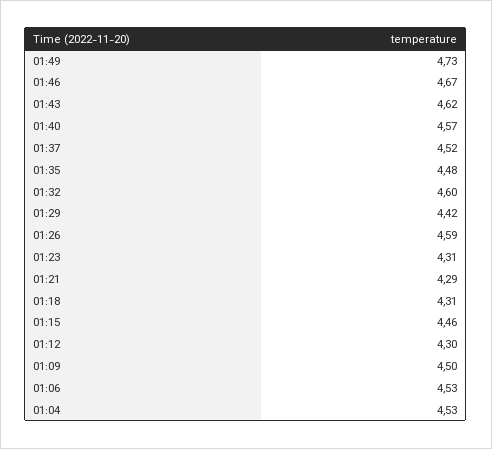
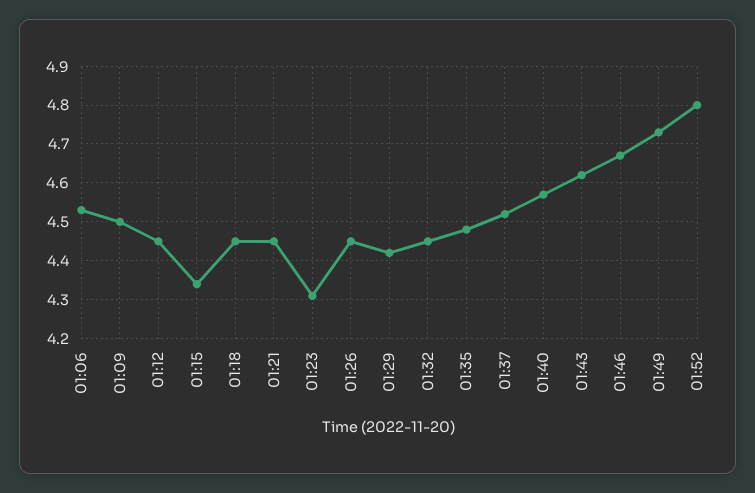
01:32: 4.6 -> 4.45
01:26: 4.59 -> 4.45
01:21: 4.29 -> 4.45
01:18: 4.31 -> 4.45
01:15: 4.46 -> 4.35
01:12: 4.3 -> 4.45
01:04: 4.53 -> none
01:52: none -> 4.8

